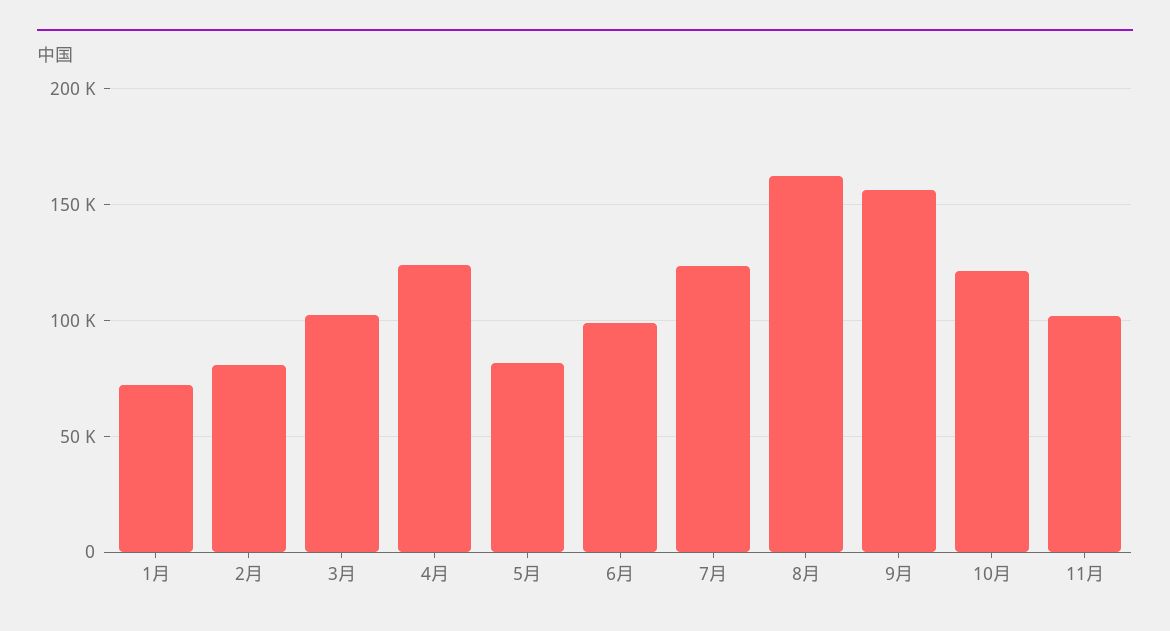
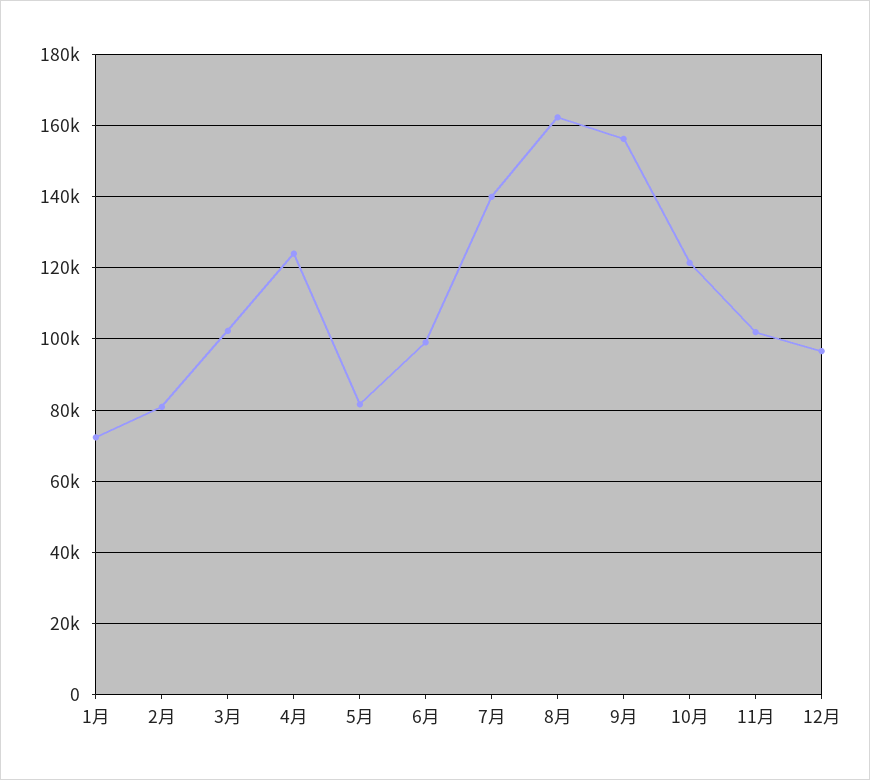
7月: 125000 -> 140000
12月: none -> 96000

